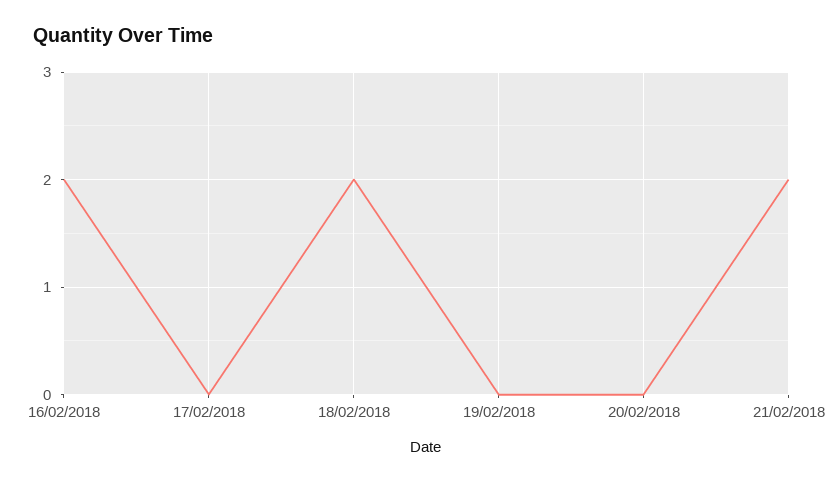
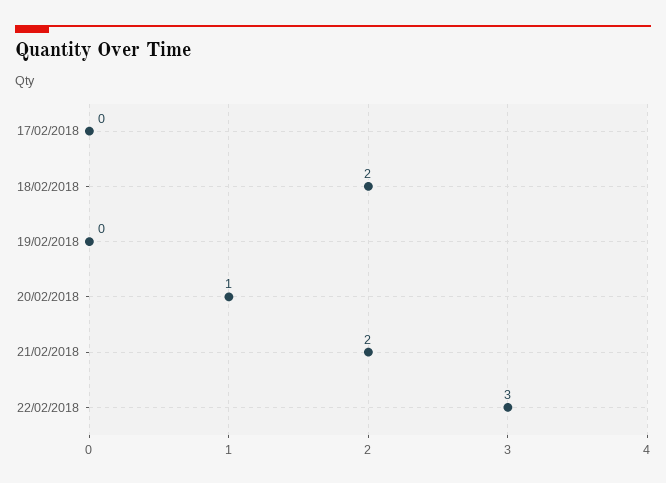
16/02/2018: 2 -> none
20/02/2018: 0 -> 1
22/02/2018: none -> 3

